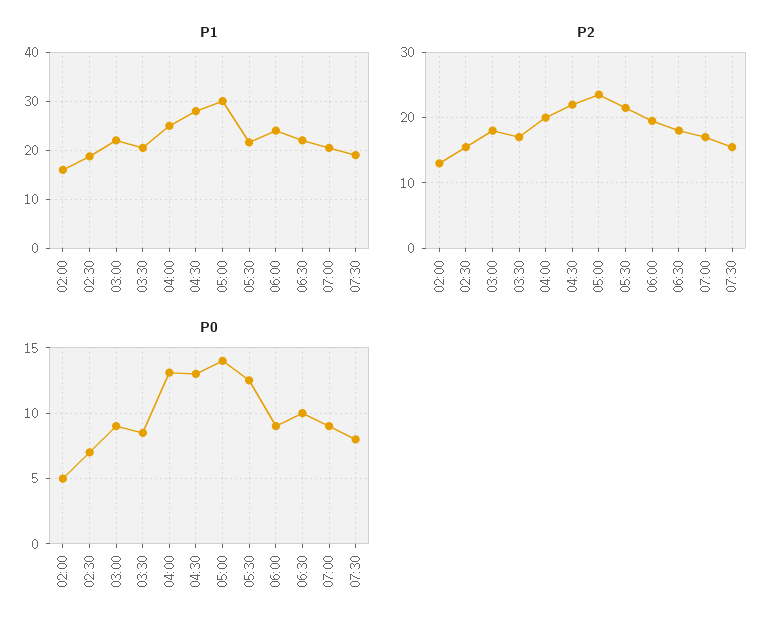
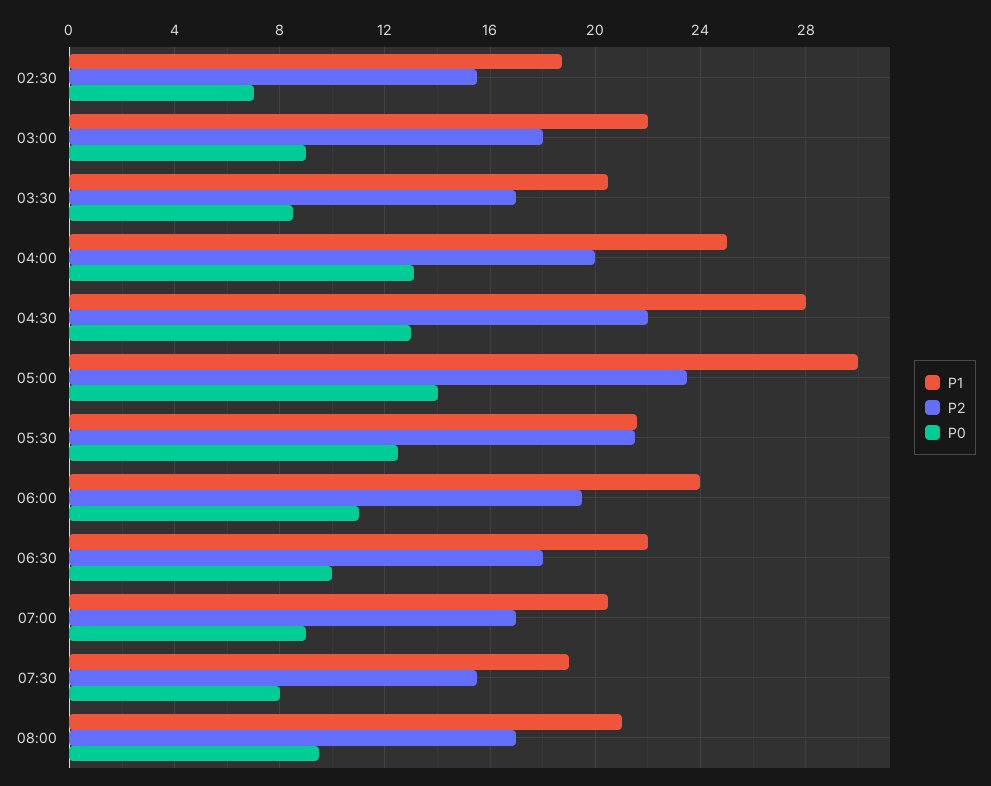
P1, 02:00: 16 -> none
P2, 02:00: 13 -> none
P0, 02:00: 5 -> none
P0, 06:00: 9 -> 11
P1, 08:00: none -> 21
P2, 08:00: none -> 17
P0, 08:00: none -> 9.5

